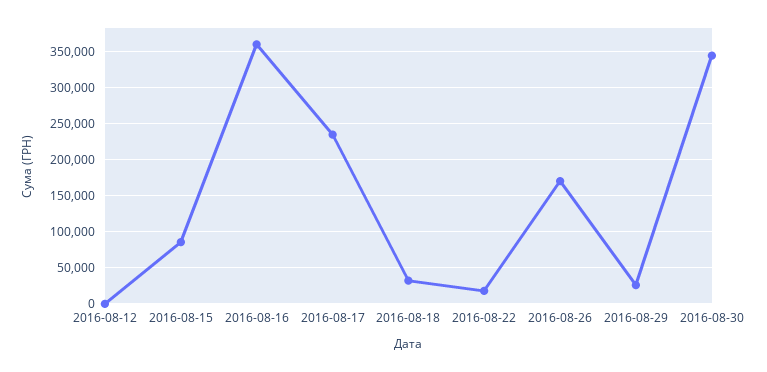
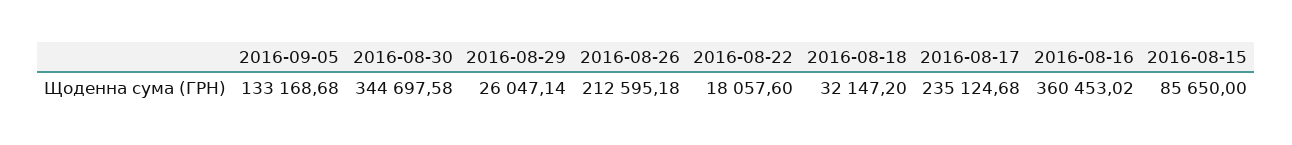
2016-08-12: 0 -> none
2016-08-26: 170000 -> 212595.18
2016-09-05: none -> 133168.68

